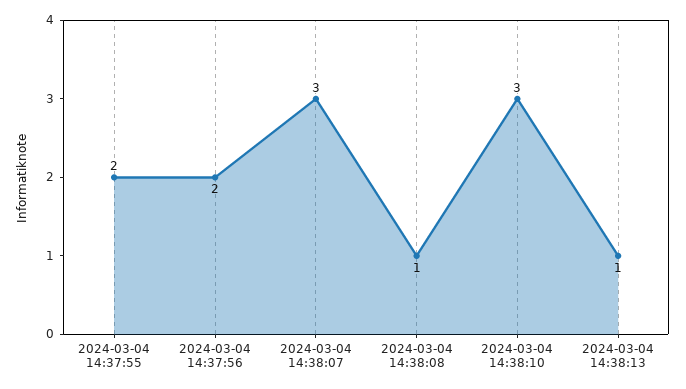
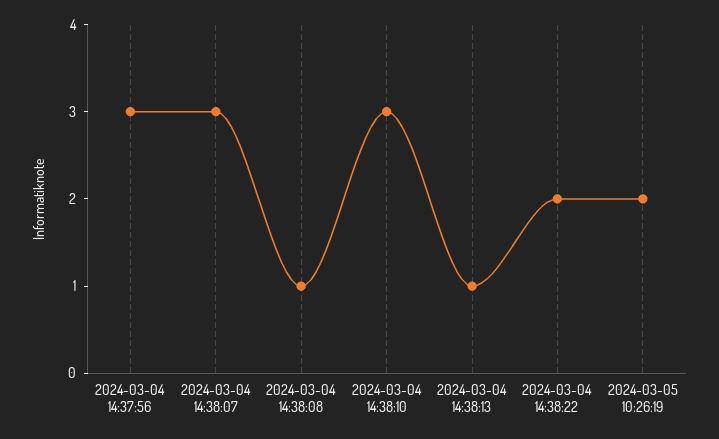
2024-03-04 14:37:55: 2 -> none
2024-03-04 14:37:56: 2 -> 3
2024-03-04 14:38:22: none -> 2
2024-03-05 10:26:19: none -> 2

